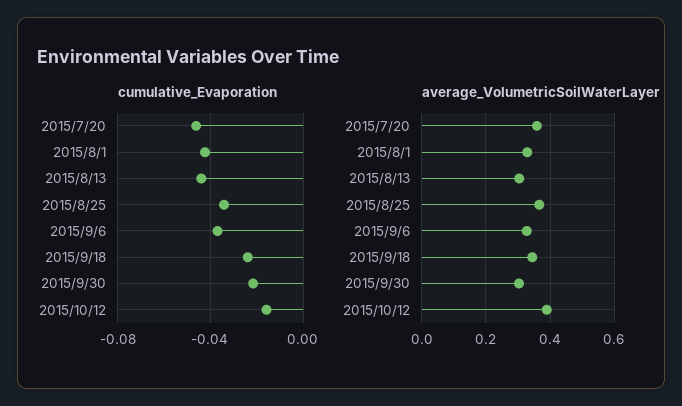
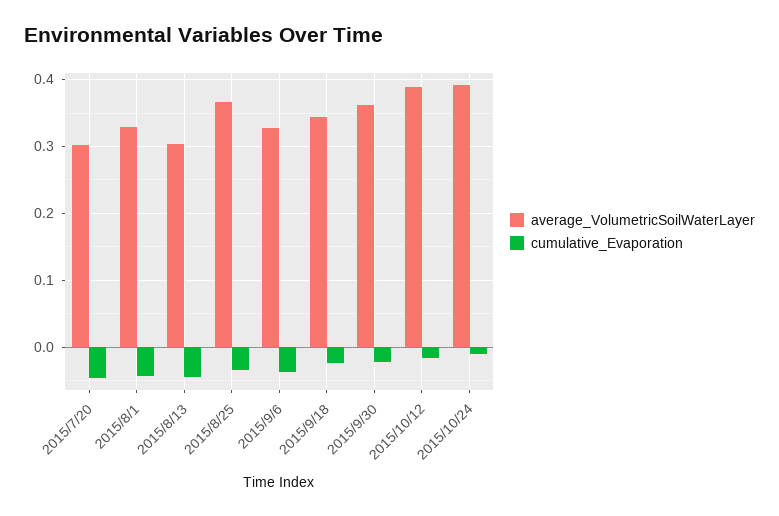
average_VolumetricSoilWaterLayer, 2015/7/20: 0.36 -> 0.3
average_VolumetricSoilWaterLayer, 2015/9/30: 0.3 -> 0.36
average_VolumetricSoilWaterLayer, 2015/10/24: none -> 0.39
cumulative_Evaporation, 2015/10/24: none -> -0.01

